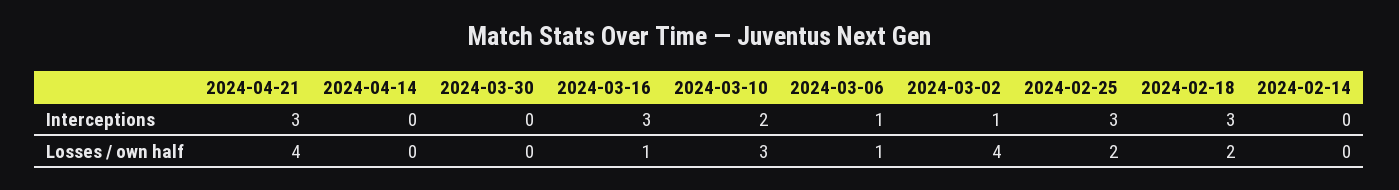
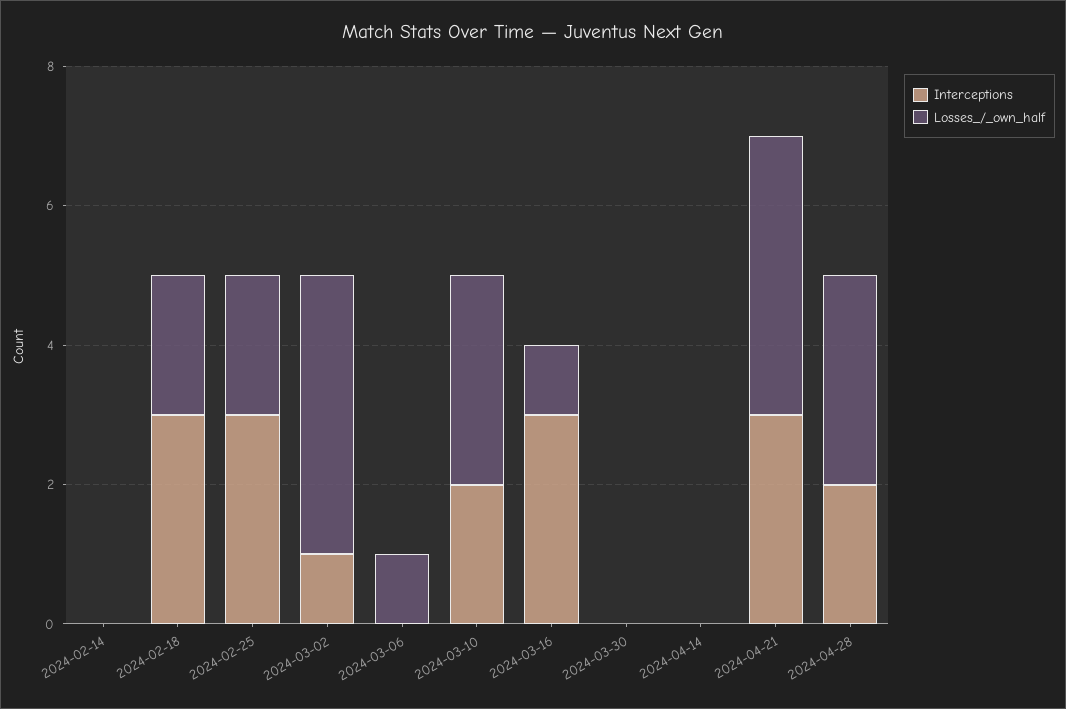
Interceptions, 2024-03-06: 1 -> 0
Interceptions, 2024-04-28: none -> 2
Losses / own half, 2024-04-28: none -> 3

